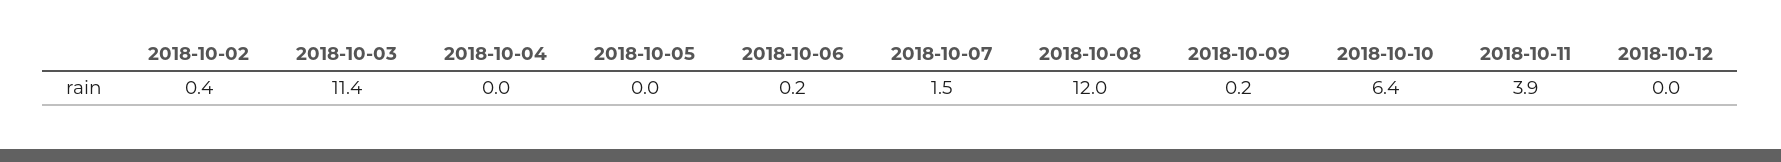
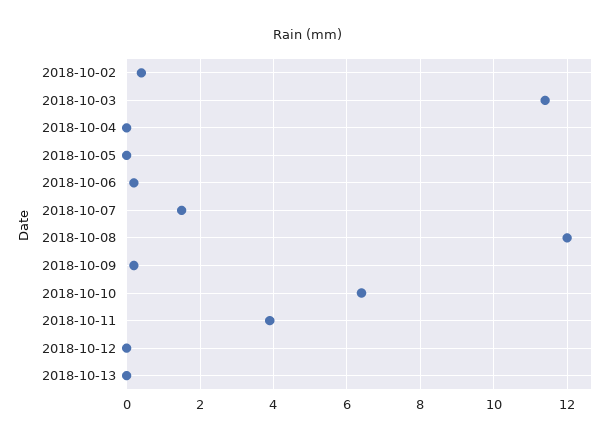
2018-10-13: none -> 0

